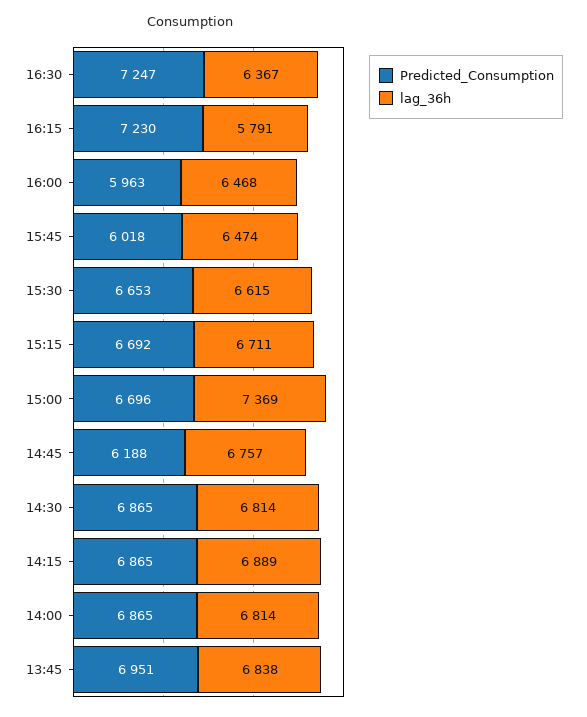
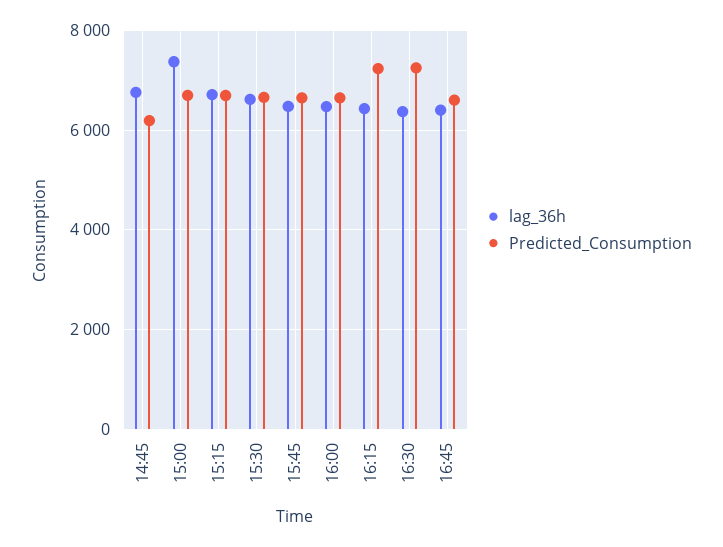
lag_36h, 16:15: 5791 -> 6400
Predicted_Consumption, 16:00: 5963 -> 6600
Predicted_Consumption, 15:45: 6018 -> 6600
Predicted_Consumption, 14:30: 6865 -> none
lag_36h, 14:30: 6814 -> none
Predicted_Consumption, 14:15: 6865 -> none
lag_36h, 14:15: 6889 -> none
Predicted_Consumption, 14:00: 6865 -> none
lag_36h, 14:00: 6814 -> none
Predicted_Consumption, 13:45: 6951 -> none
lag_36h, 13:45: 6838 -> none
lag_36h, 16:45: none -> 6400
Predicted_Consumption, 16:45: none -> 6600

